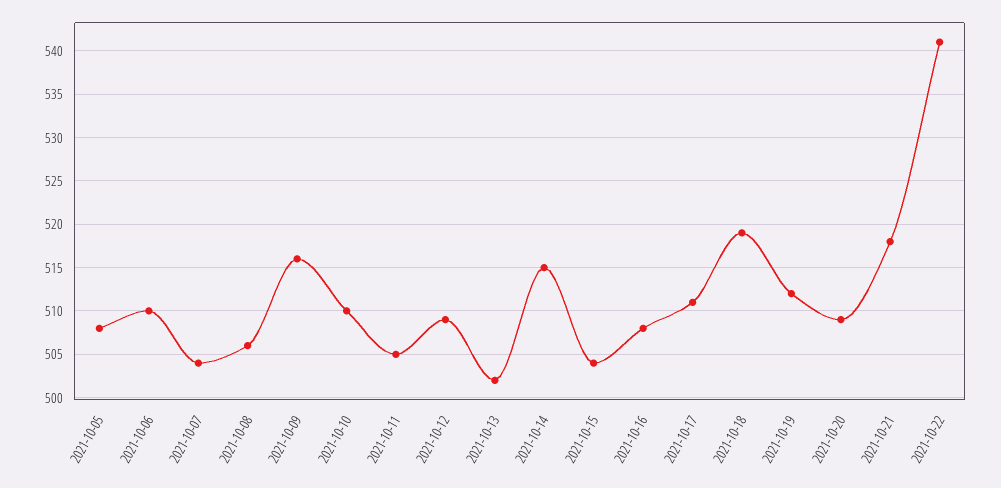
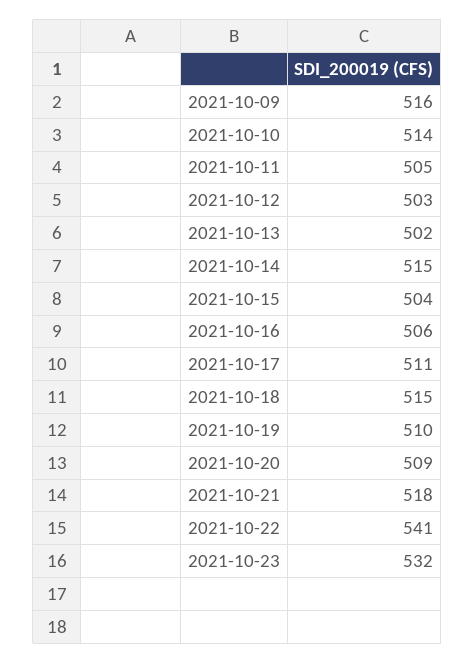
2021-10-05: 508 -> none
2021-10-06: 510 -> none
2021-10-07: 504 -> none
2021-10-08: 506 -> none
2021-10-10: 510 -> 514
2021-10-12: 509 -> 503
2021-10-16: 508 -> 506
2021-10-18: 519 -> 515
2021-10-19: 512 -> 510
2021-10-23: none -> 532

